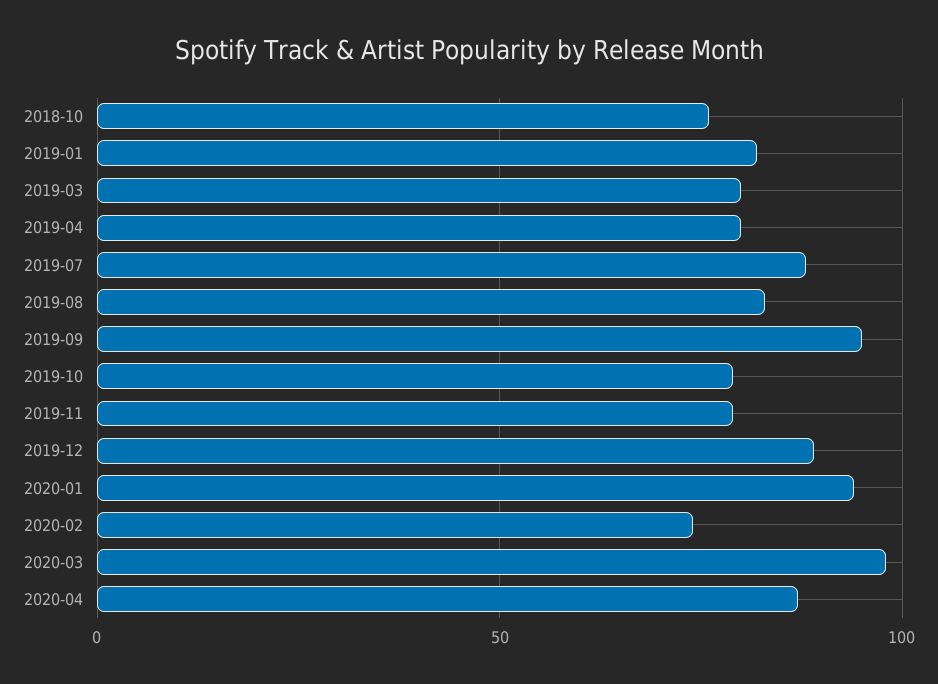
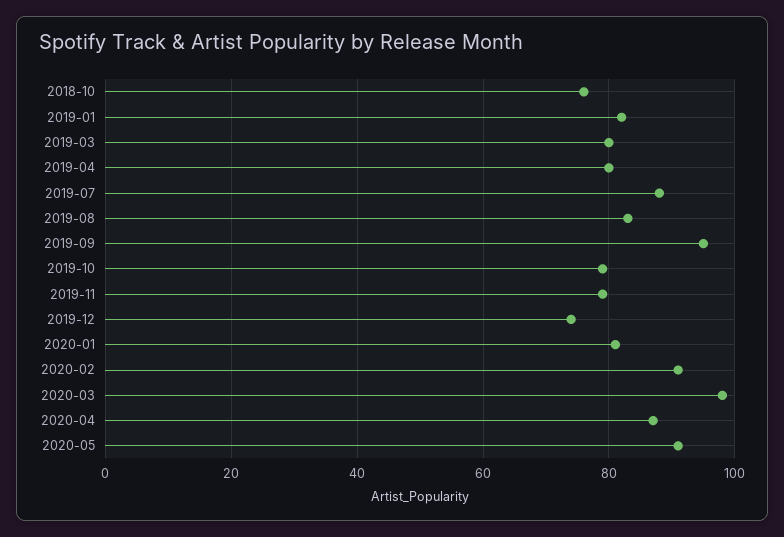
2019-12: 90 -> 75
2020-01: 95 -> 80
2020-02: 75 -> 90
2020-05: none -> 90

